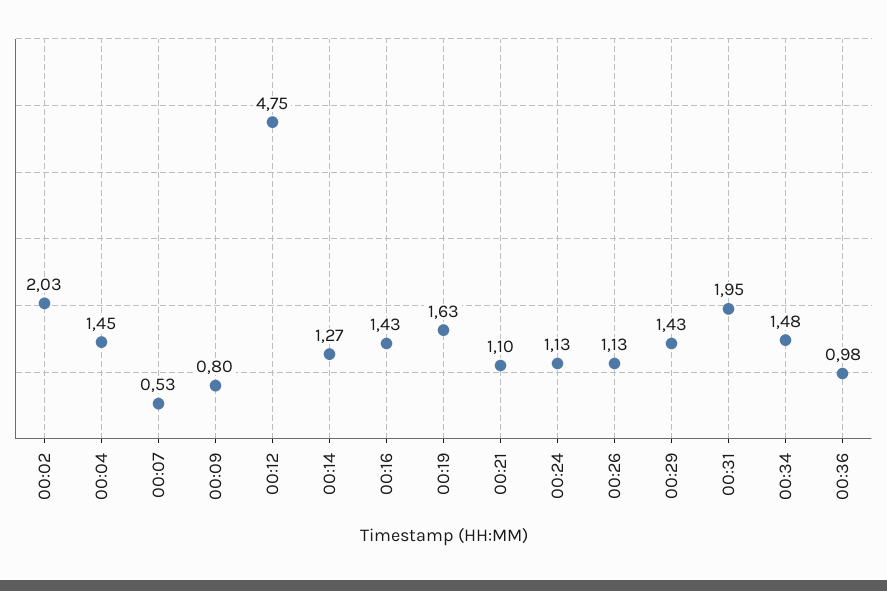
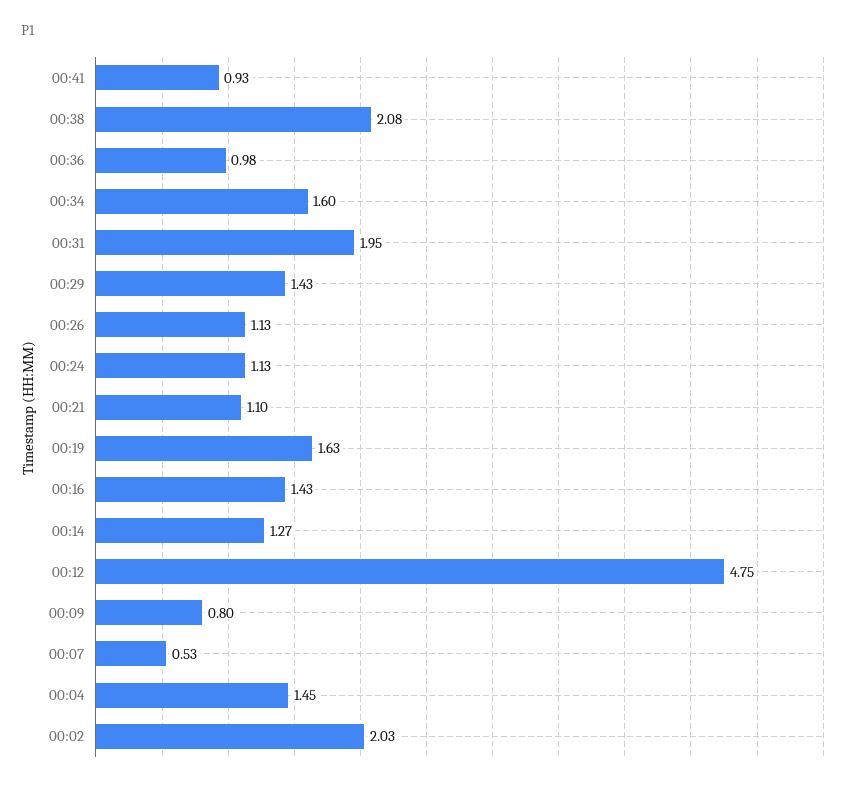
00:34: 1.48 -> 1.6
00:41: none -> 0.93
00:38: none -> 2.08

